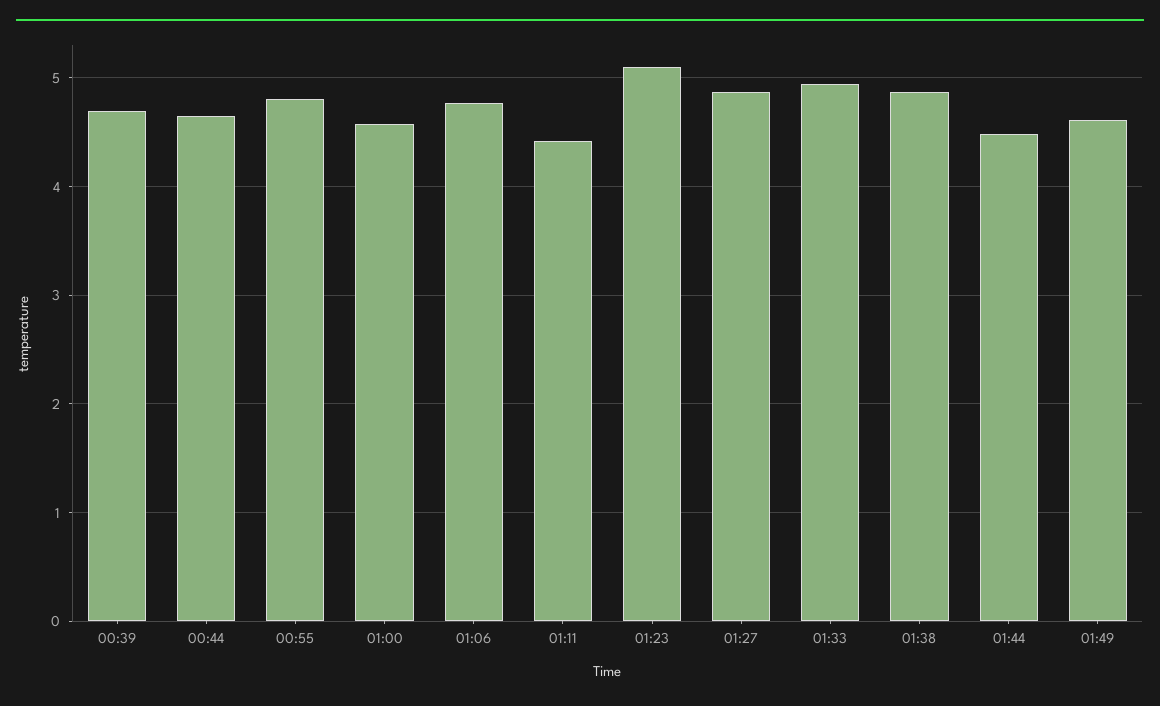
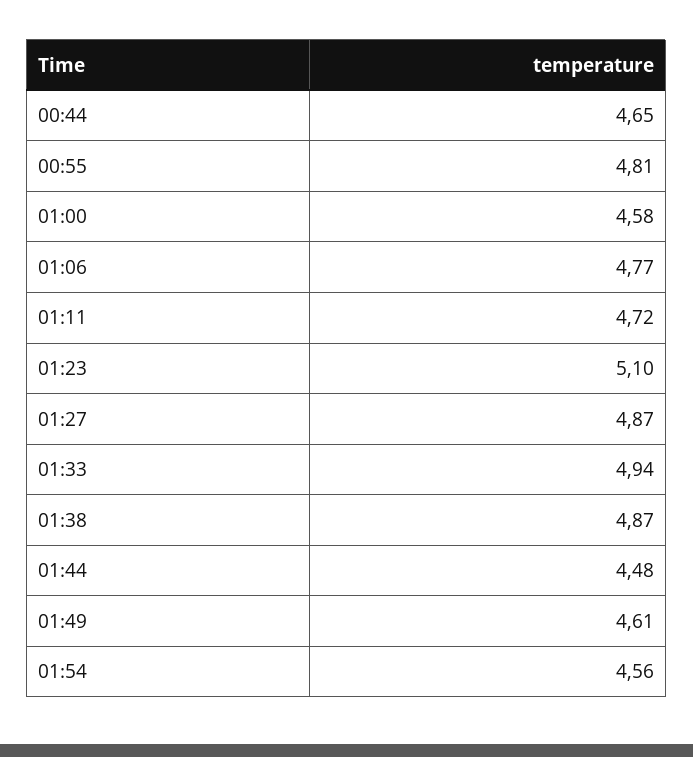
00:39: 4.7 -> none
01:11: 4.4 -> 4.72
01:54: none -> 4.56

